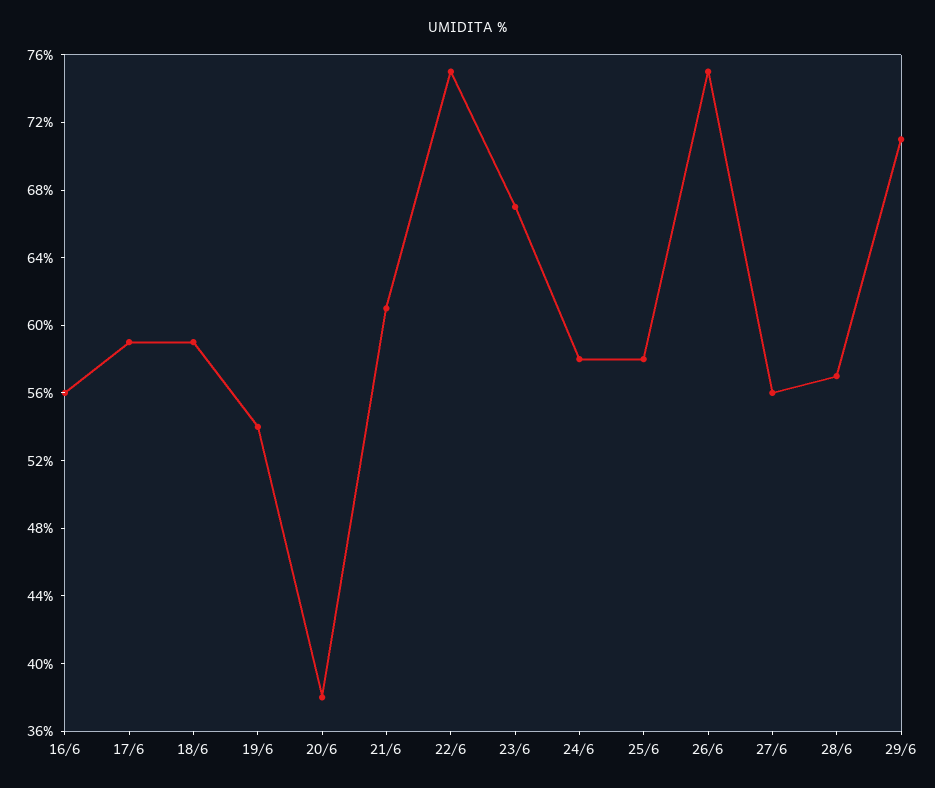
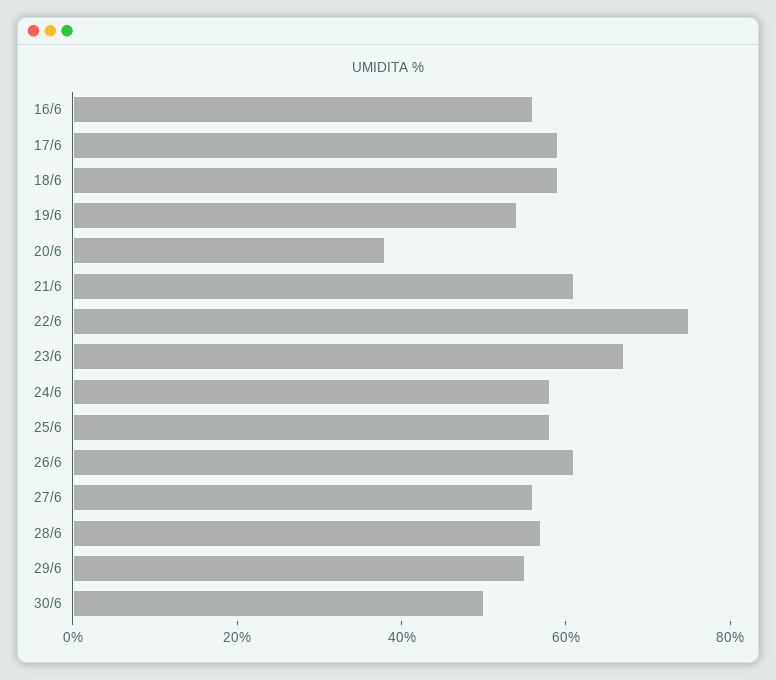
26/6: 75 -> 60
29/6: 71 -> 55
30/6: none -> 50

